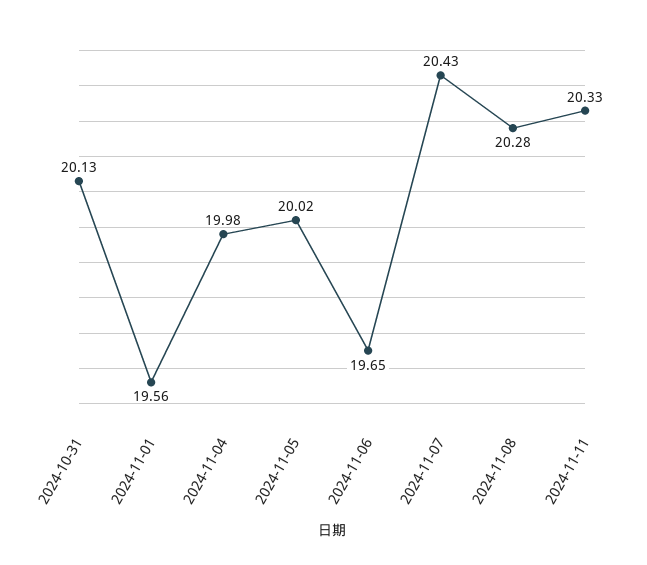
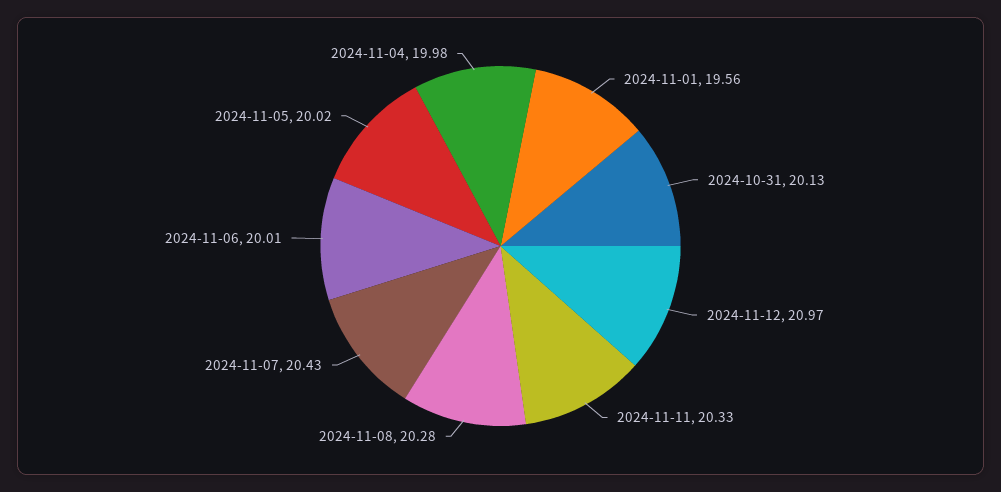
2024-11-06: 19.65 -> 20.01
2024-11-12: none -> 20.97

